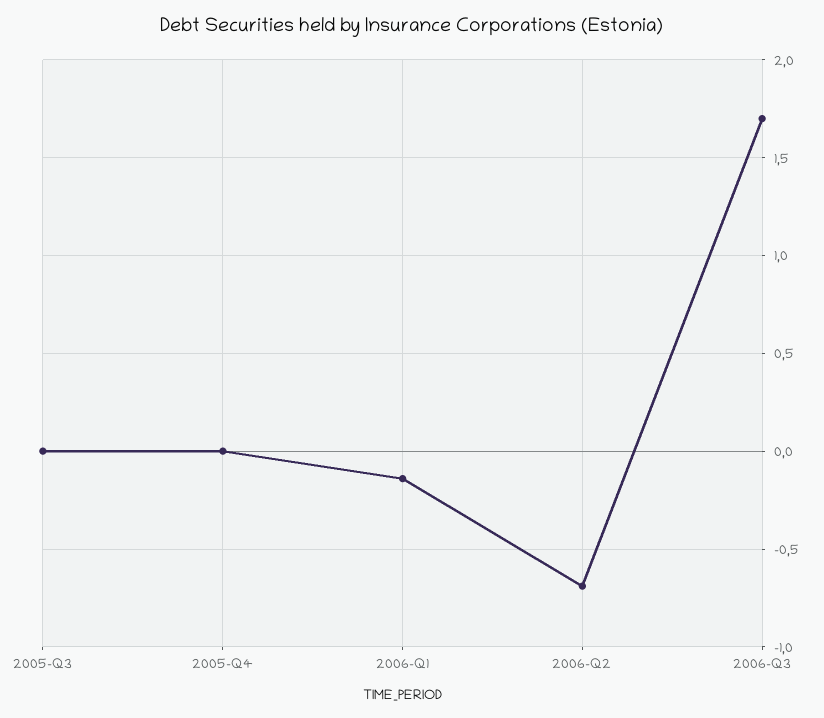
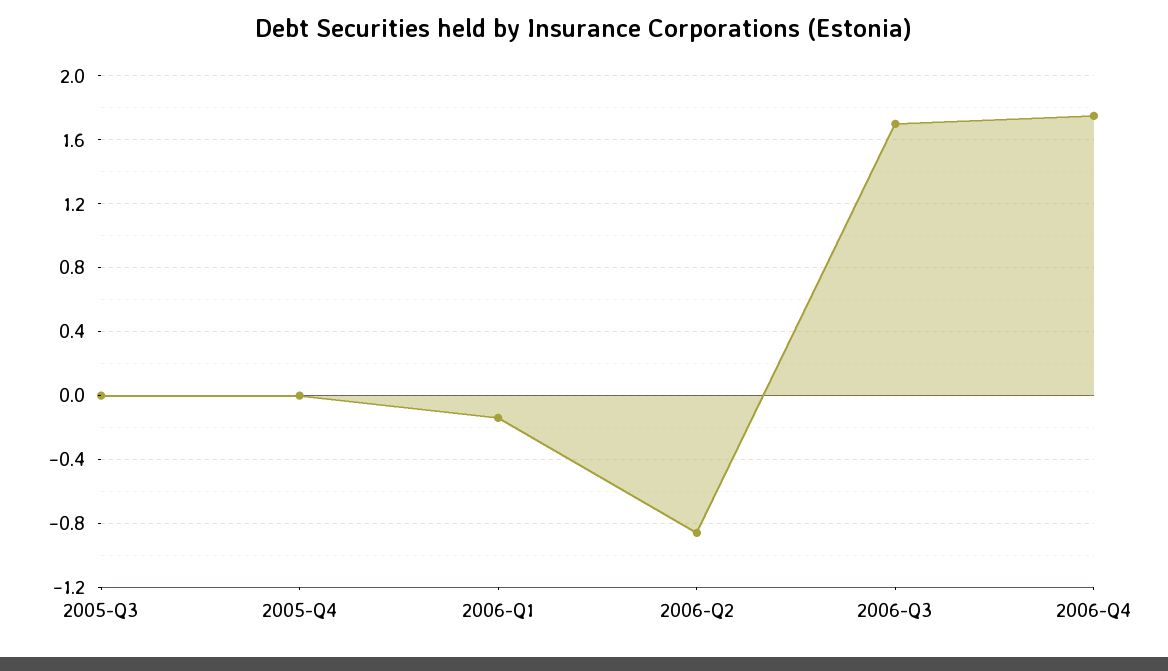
2006-Q2: -0.7 -> -0.85
2006-Q4: none -> 1.75

